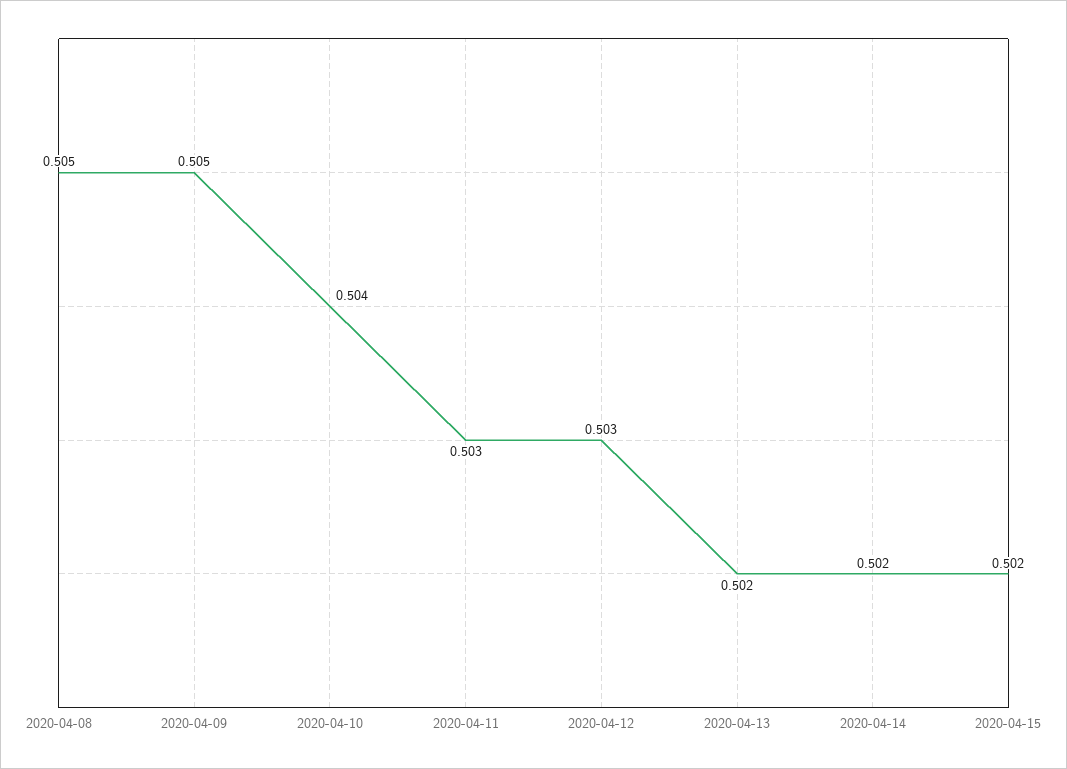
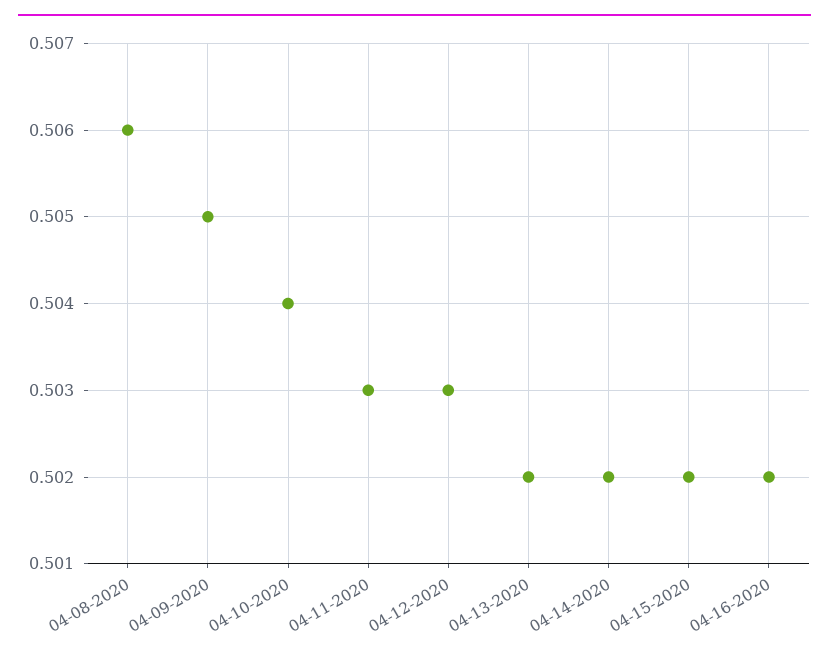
2020-04-08: 0.505 -> 0.506
04-16-2020: none -> 0.502

